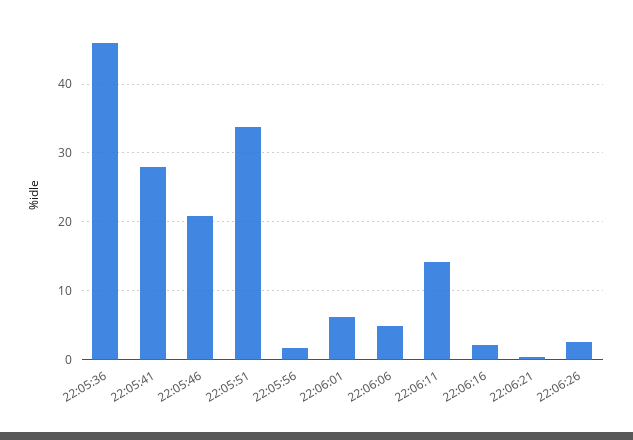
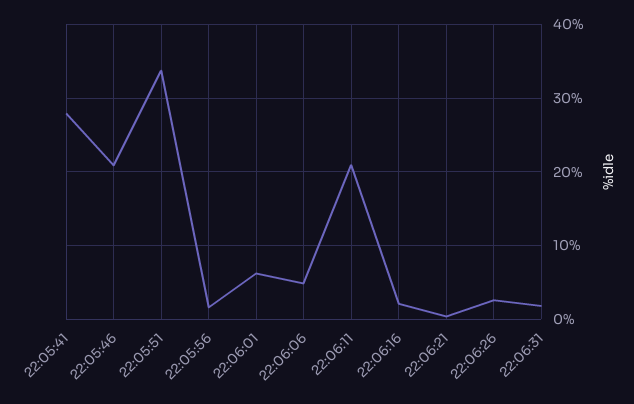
22:05:36: 46 -> none
22:06:11: 14 -> 21
22:06:31: none -> 2

